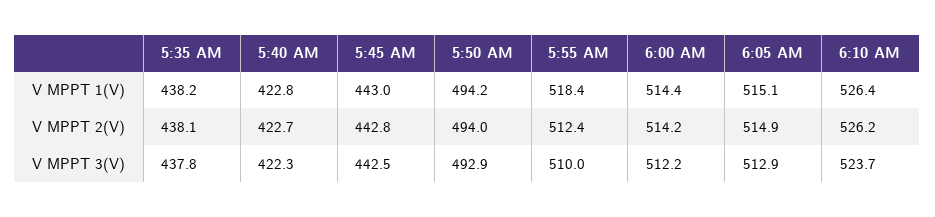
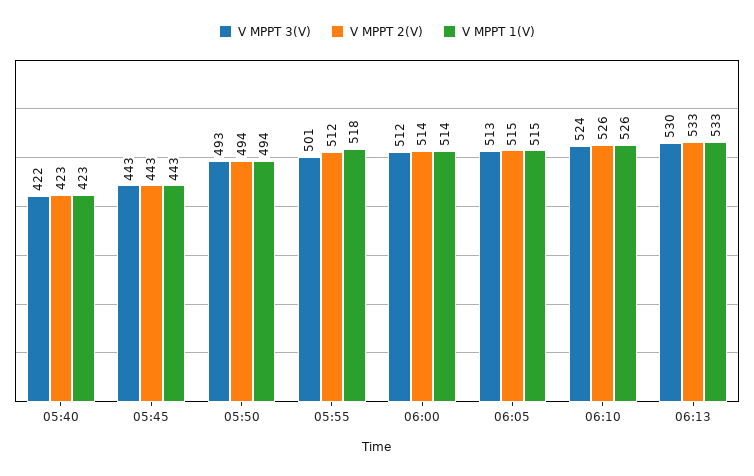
V MPPT 1(V), 5:35 AM: 438.2 -> none
V MPPT 2(V), 5:35 AM: 438.1 -> none
V MPPT 3(V), 5:35 AM: 437.8 -> none
V MPPT 3(V), 5:55 AM: 510 -> 501
V MPPT 3(V), 06:13: none -> 530
V MPPT 2(V), 06:13: none -> 533
V MPPT 1(V), 06:13: none -> 533

